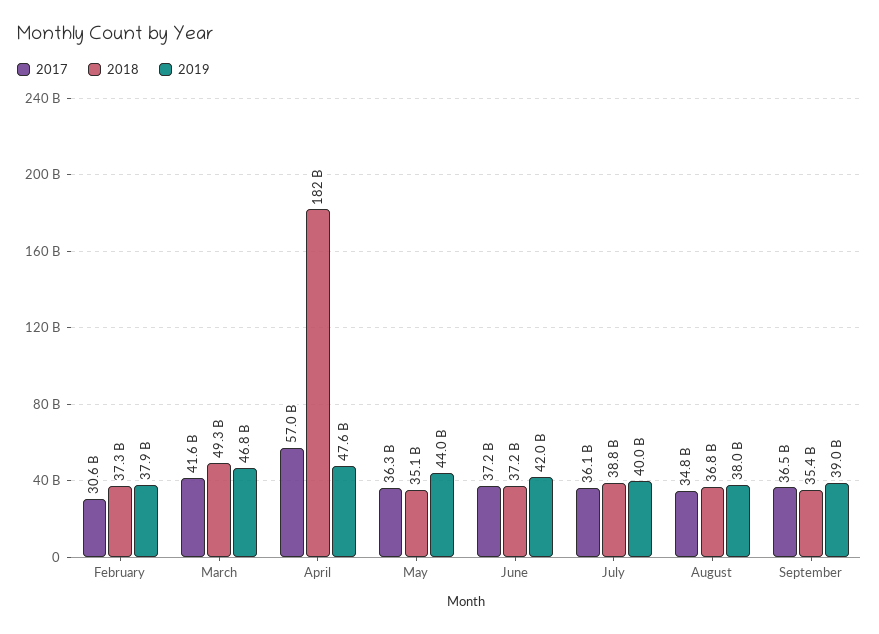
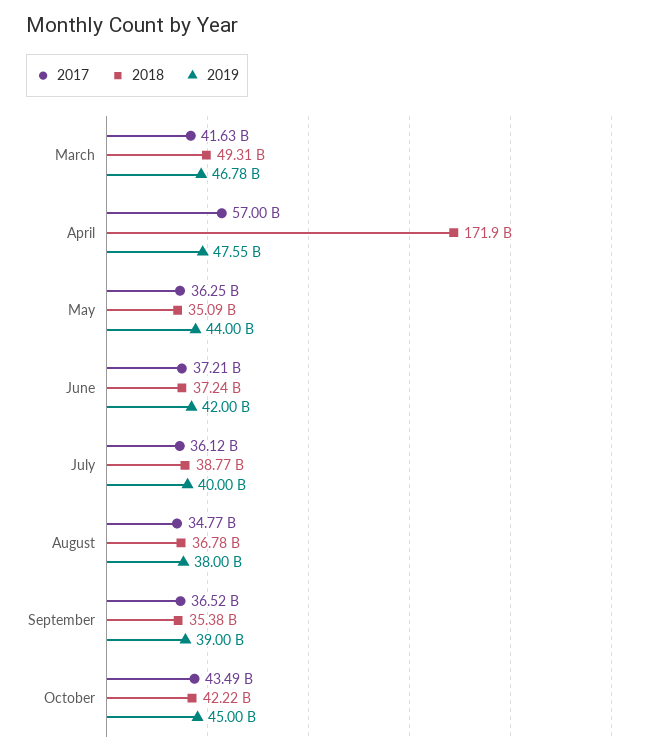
2017, February: 30600000000 -> none
2018, February: 37300000000 -> none
2019, February: 37900000000 -> none
2018, April: 182000000000 -> 171900000000
2017, October: none -> 43490000000
2018, October: none -> 42220000000
2019, October: none -> 45000000000

